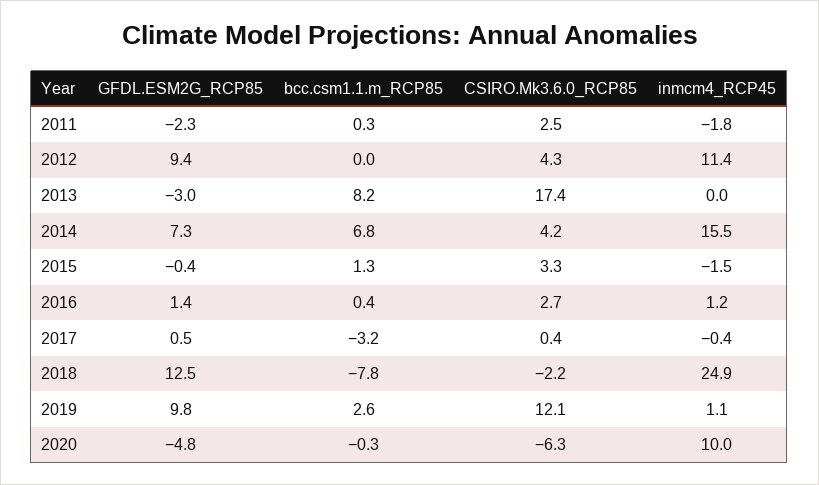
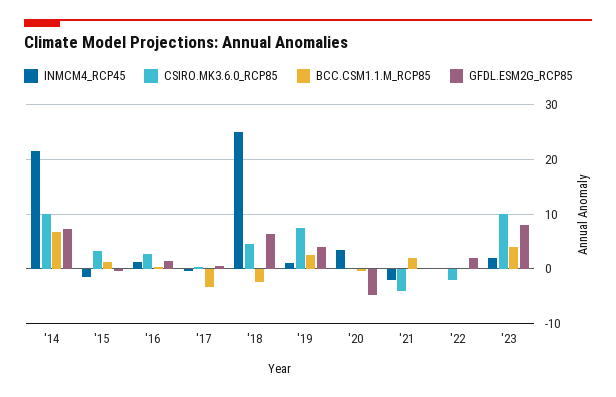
GFDL.ESM2G_RCP85, 2011: -2.3 -> none
bcc.csm1.1.m_RCP85, 2011: 0.3 -> none
CSIRO.Mk3.6.0_RCP85, 2011: 2.5 -> none
inmcm4_RCP45, 2011: -1.8 -> none
GFDL.ESM2G_RCP85, 2012: 9.4 -> none
bcc.csm1.1.m_RCP85, 2012: 0 -> none
CSIRO.Mk3.6.0_RCP85, 2012: 4.3 -> none
inmcm4_RCP45, 2012: 11.4 -> none
GFDL.ESM2G_RCP85, 2013: -3 -> none
bcc.csm1.1.m_RCP85, 2013: 8.2 -> none
CSIRO.Mk3.6.0_RCP85, 2013: 17.4 -> none
inmcm4_RCP45, 2013: 0 -> none
CSIRO.Mk3.6.0_RCP85, 2014: 4.2 -> 10
inmcm4_RCP45, 2014: 15.5 -> 22
GFDL.ESM2G_RCP85, 2018: 12.5 -> 6
bcc.csm1.1.m_RCP85, 2018: -7.8 -> -2
CSIRO.Mk3.6.0_RCP85, 2018: -2.2 -> 4
GFDL.ESM2G_RCP85, 2019: 9.8 -> 4
CSIRO.Mk3.6.0_RCP85, 2019: 12.1 -> 8
CSIRO.Mk3.6.0_RCP85, 2020: -6.3 -> 0
inmcm4_RCP45, 2020: 10 -> 4
inmcm4_RCP45, '21: none -> -2
CSIRO.Mk3.6.0_RCP85, '21: none -> -4
bcc.csm1.1.m_RCP85, '21: none -> 2
GFDL.ESM2G_RCP85, '21: none -> 0
inmcm4_RCP45, '22: none -> 0
CSIRO.Mk3.6.0_RCP85, '22: none -> -2
bcc.csm1.1.m_RCP85, '22: none -> 0
GFDL.ESM2G_RCP85, '22: none -> 2
inmcm4_RCP45, '23: none -> 2
CSIRO.Mk3.6.0_RCP85, '23: none -> 10
bcc.csm1.1.m_RCP85, '23: none -> 4
GFDL.ESM2G_RCP85, '23: none -> 8

